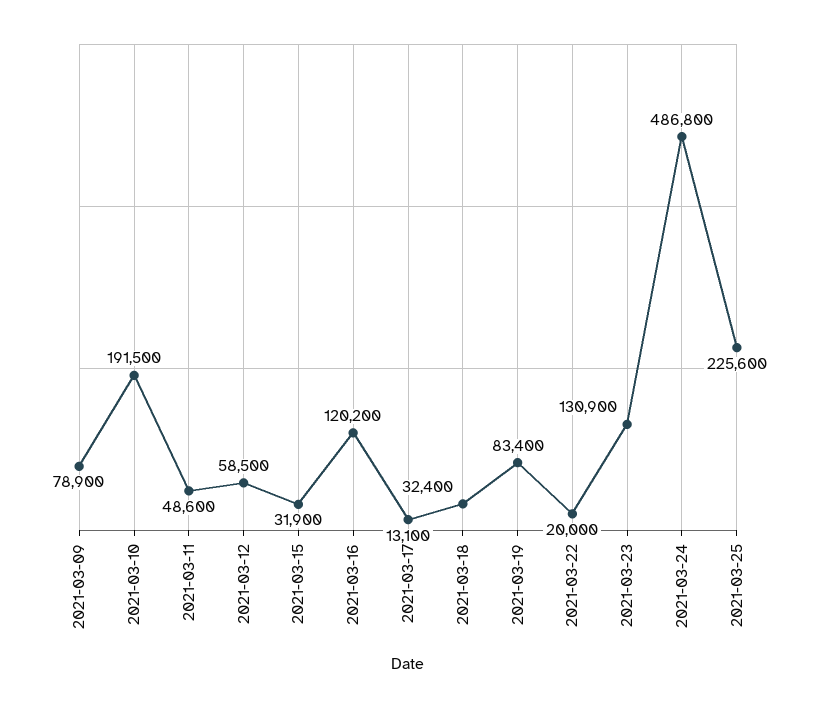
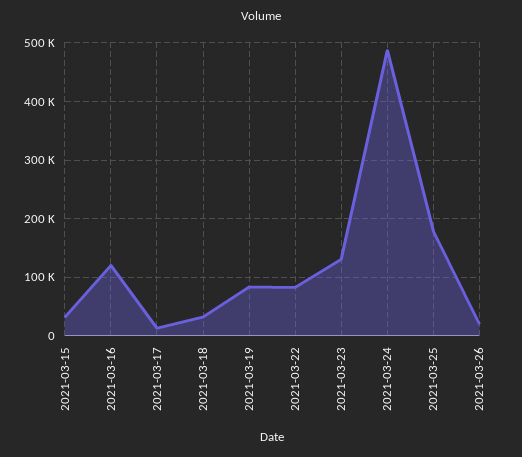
2021-03-09: 78900 -> none
2021-03-10: 191500 -> none
2021-03-11: 48600 -> none
2021-03-12: 58500 -> none
2021-03-22: 20000 -> 80000
2021-03-25: 225600 -> 180000
2021-03-26: none -> 20000

